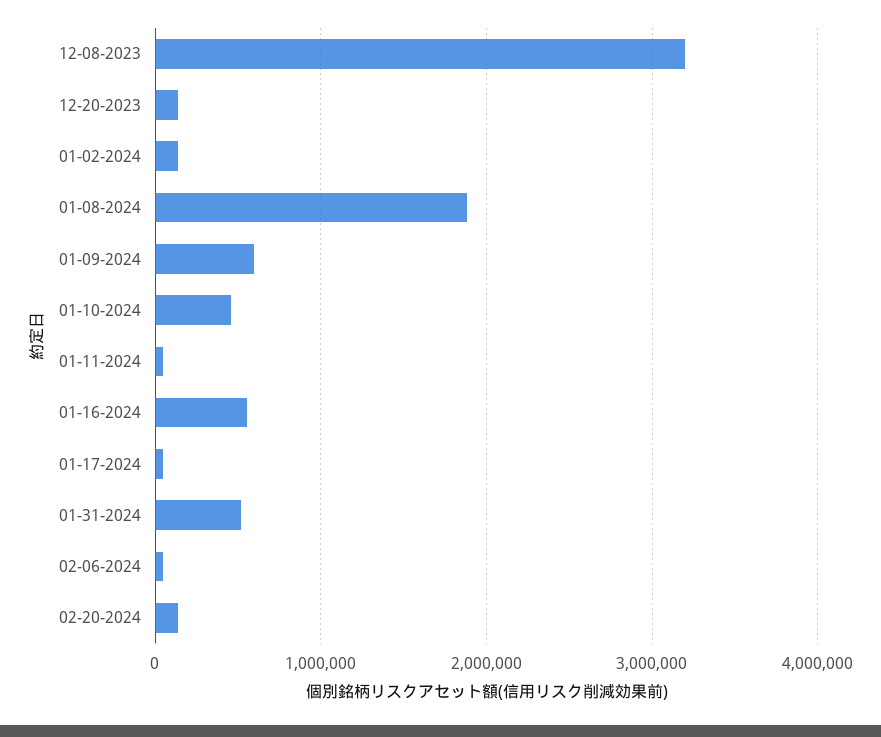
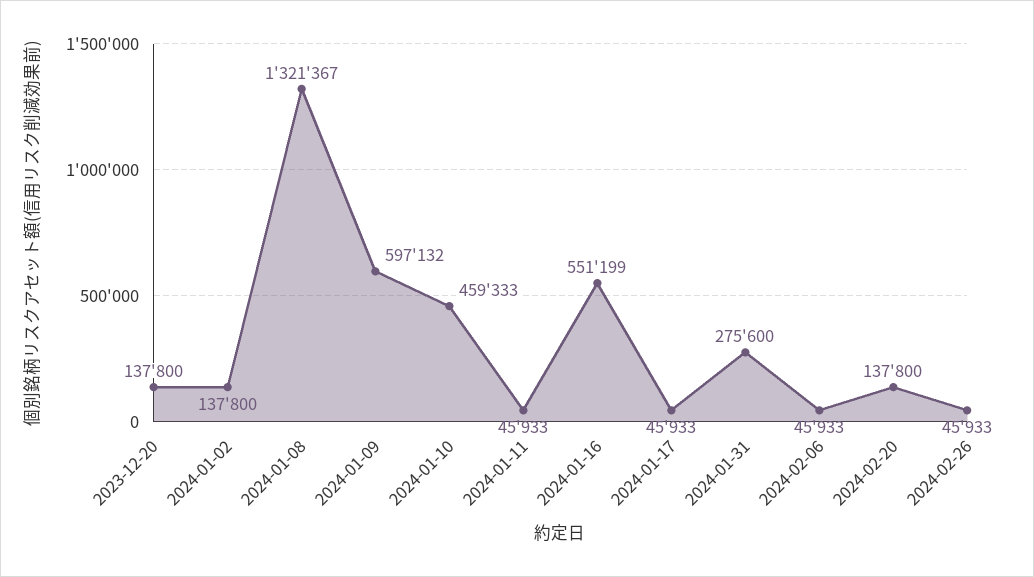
12-08-2023: 3200000 -> none
01-08-2024: 1900000 -> 1321367
01-31-2024: 500000 -> 275600
2024-02-26: none -> 45933

